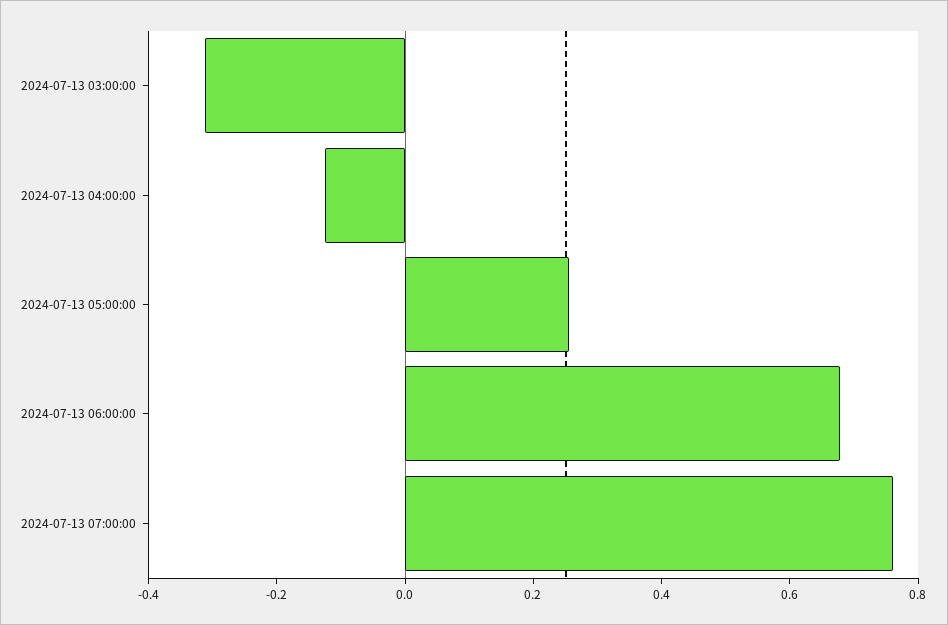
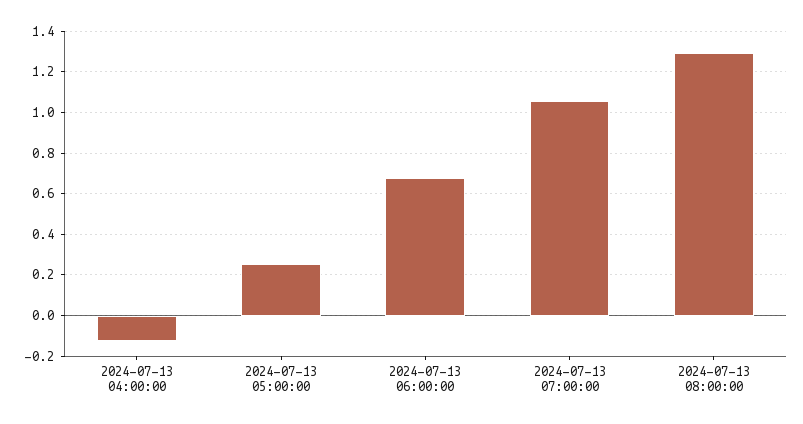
2024-07-13 03:00:00: -0.3 -> none
2024-07-13 07:00:00: 0.75 -> 1.05
2024-07-13 08:00:00: none -> 1.3

